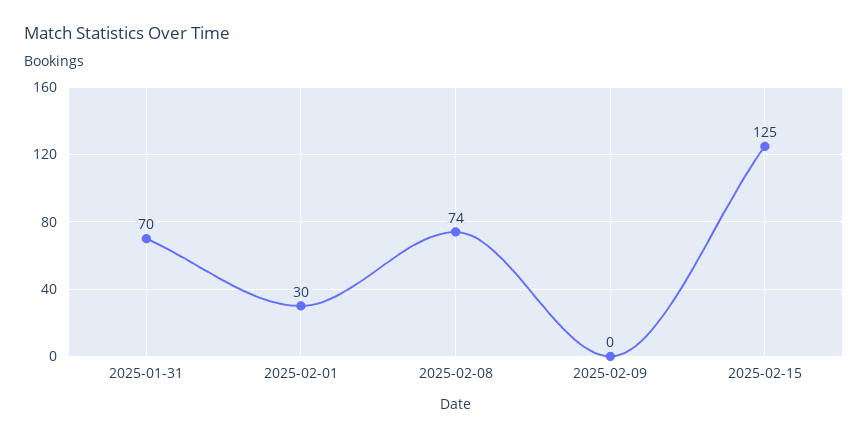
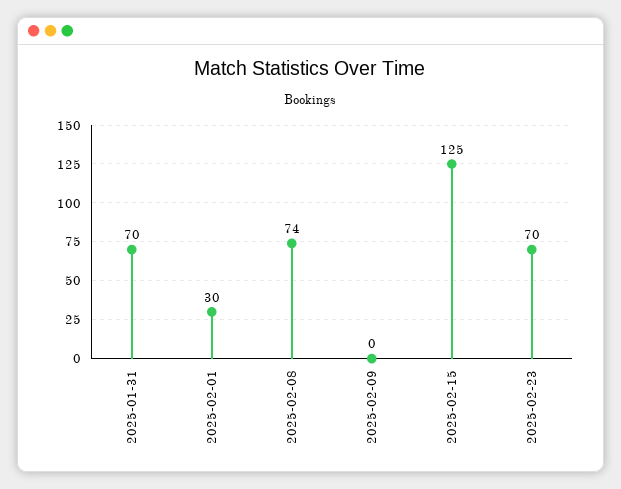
2025-02-23: none -> 70

